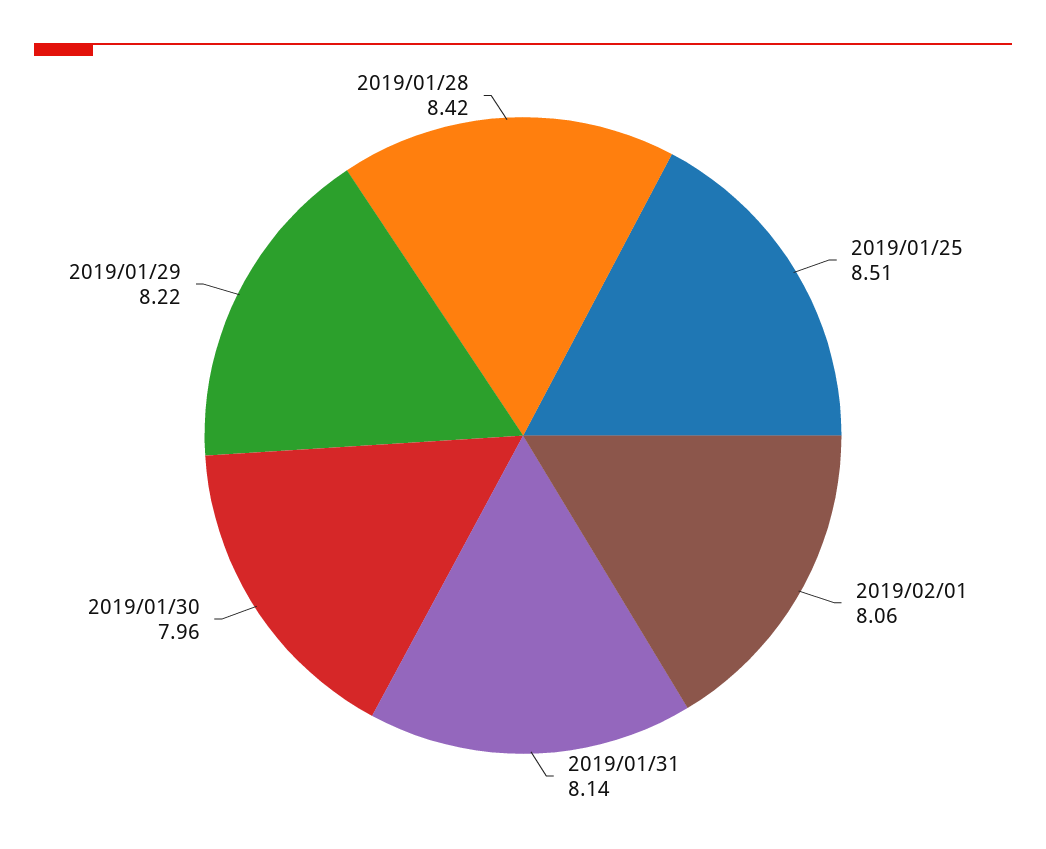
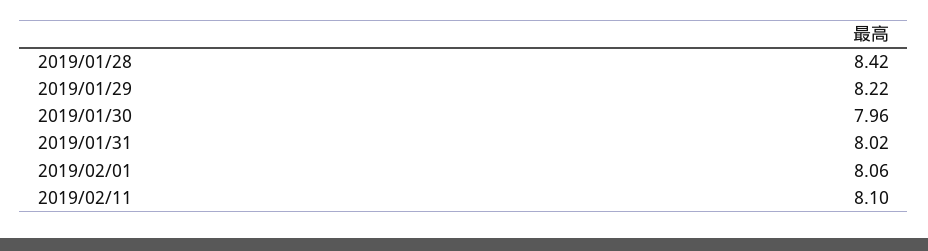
2019/01/25: 8.51 -> none
2019/01/31: 8.14 -> 8.02
2019/02/11: none -> 8.1

